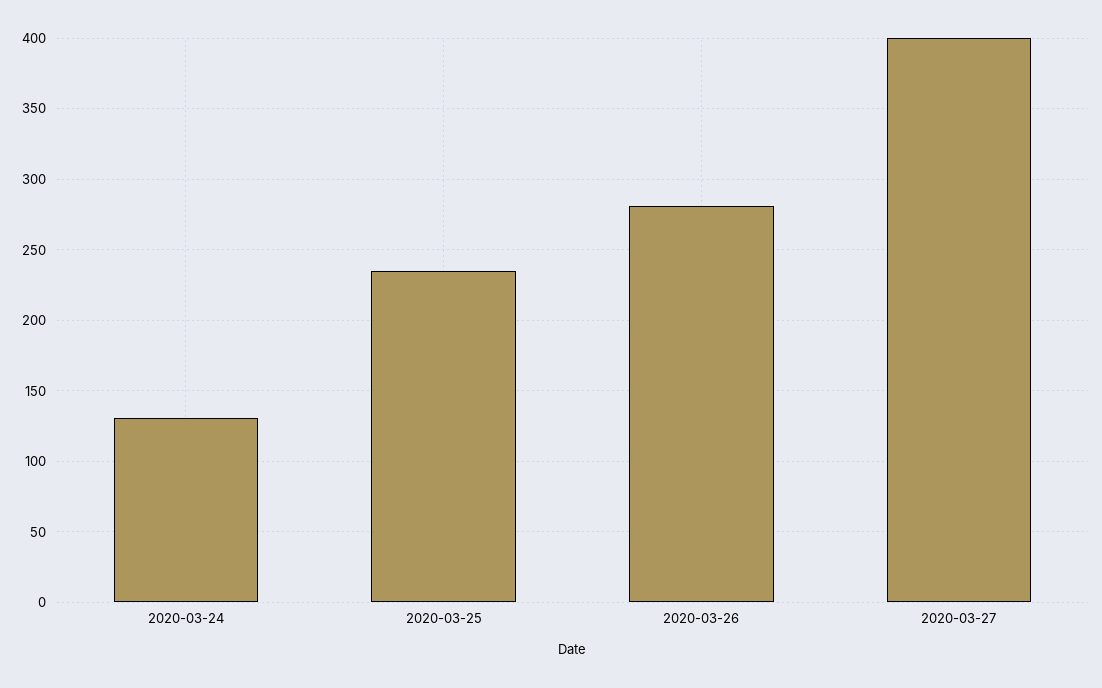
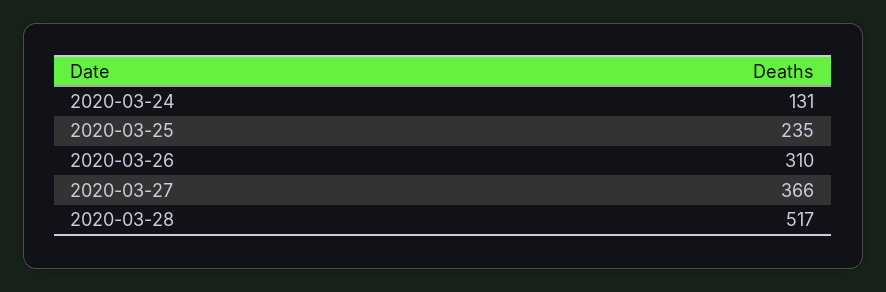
2020-03-26: 280 -> 310
2020-03-27: 400 -> 366
2020-03-28: none -> 517

